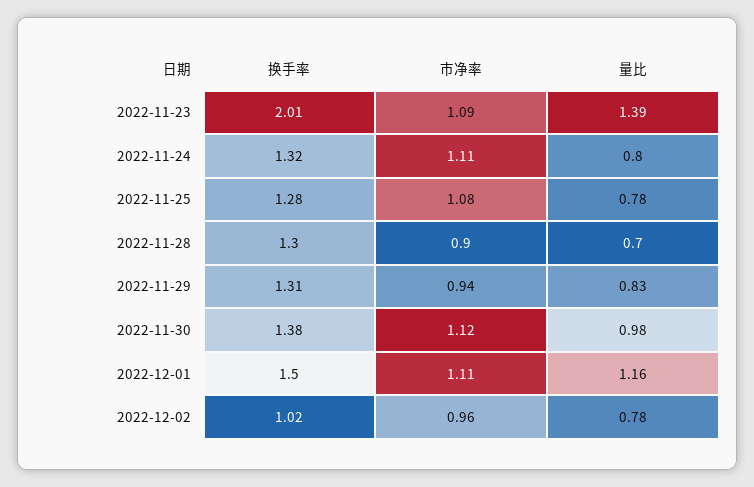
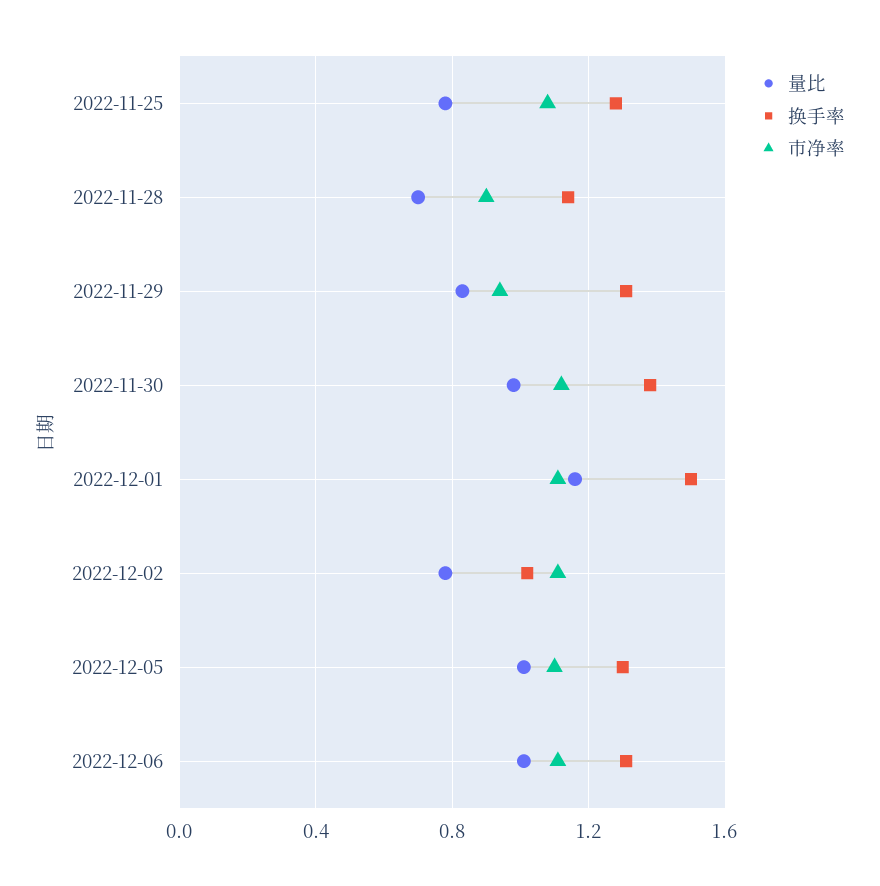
换手率, 2022-11-23: 2.01 -> none
市净率, 2022-11-23: 1.09 -> none
量比, 2022-11-23: 1.39 -> none
换手率, 2022-11-24: 1.32 -> none
市净率, 2022-11-24: 1.11 -> none
量比, 2022-11-24: 0.8 -> none
换手率, 2022-11-28: 1.3 -> 1.15
市净率, 2022-12-02: 0.96 -> 1.1
量比, 2022-12-05: none -> 1
换手率, 2022-12-05: none -> 1.3
市净率, 2022-12-05: none -> 1.1
量比, 2022-12-06: none -> 1
换手率, 2022-12-06: none -> 1.3
市净率, 2022-12-06: none -> 1.1

